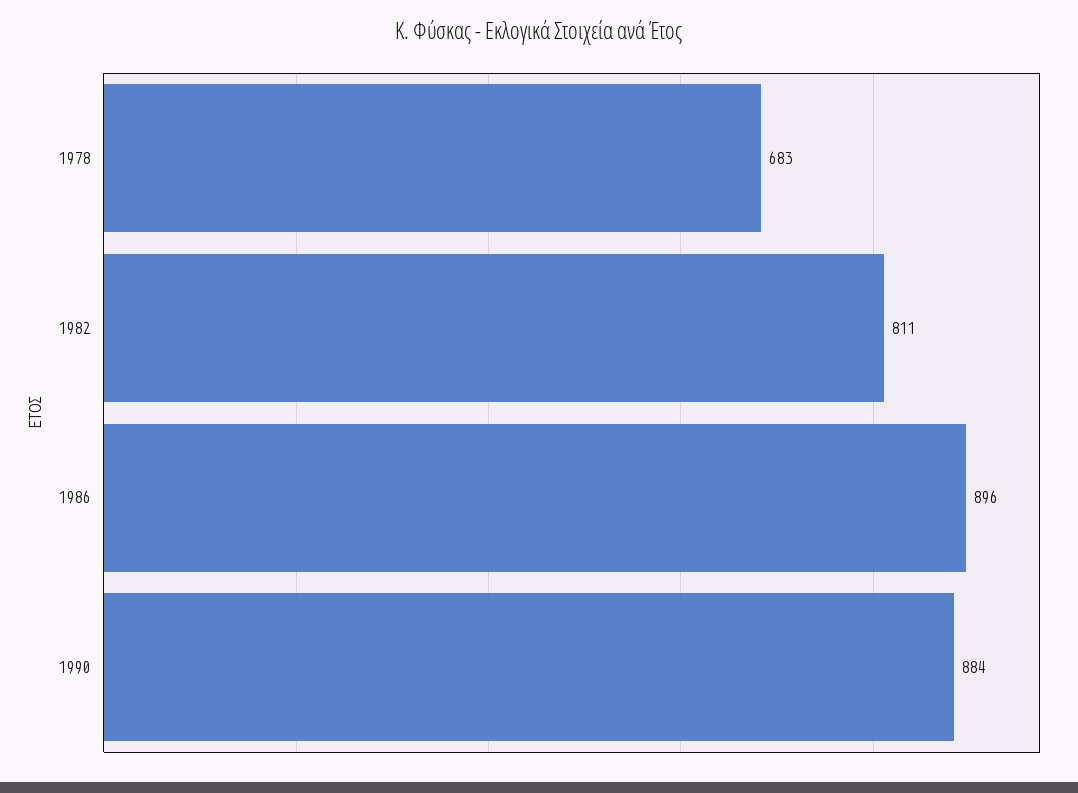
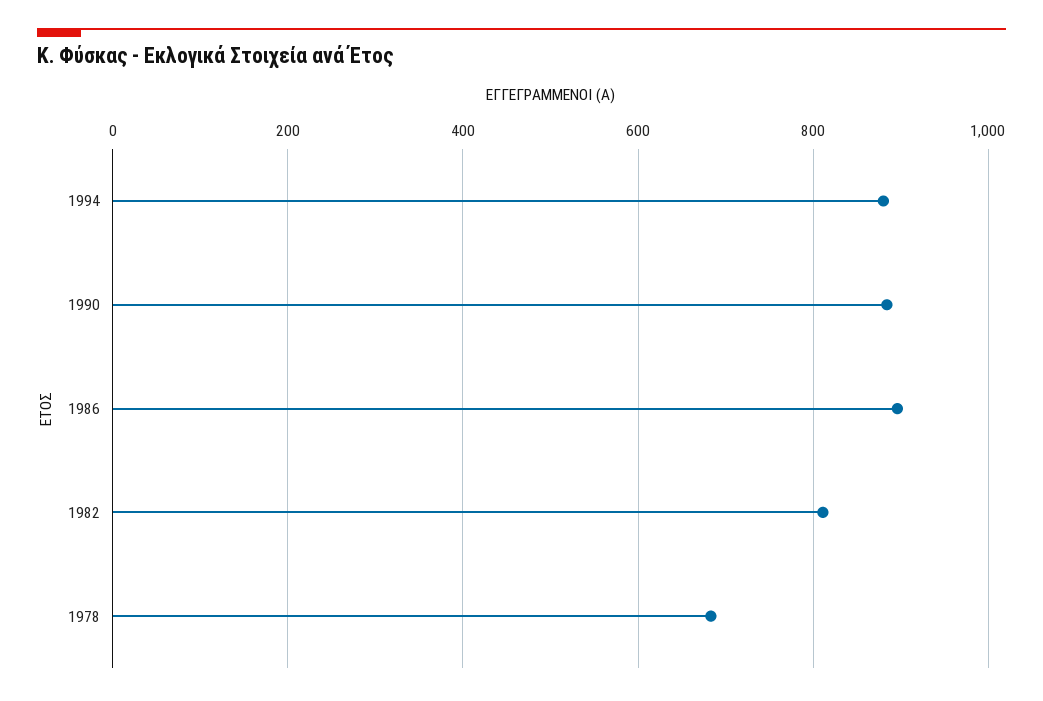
1994: none -> 880

